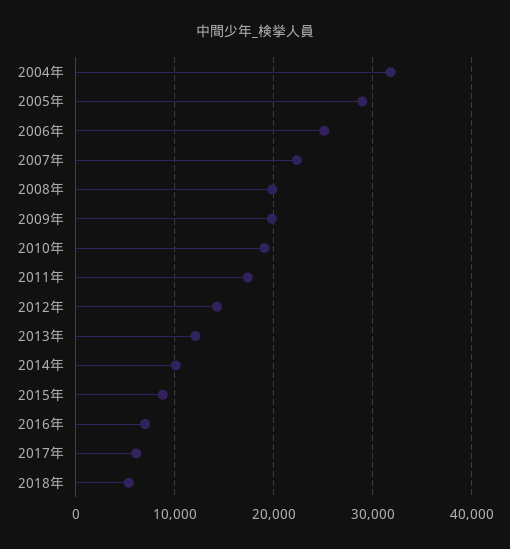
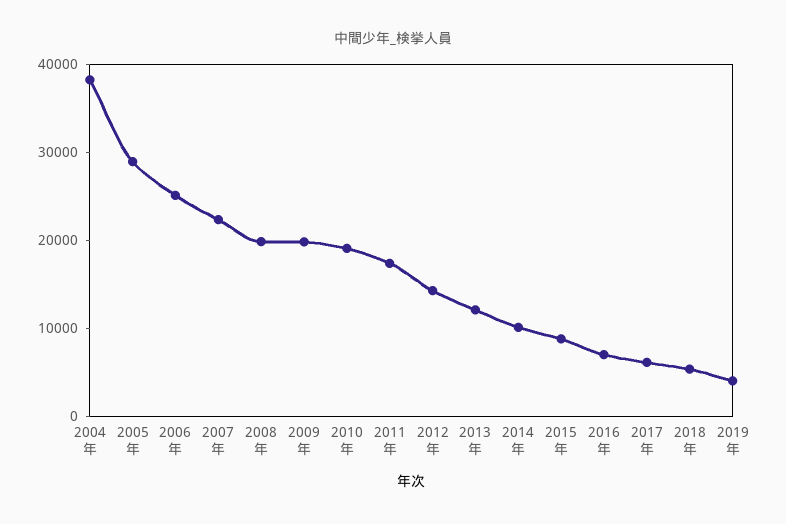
2004年: 32000 -> 38000
2019年: none -> 4000

